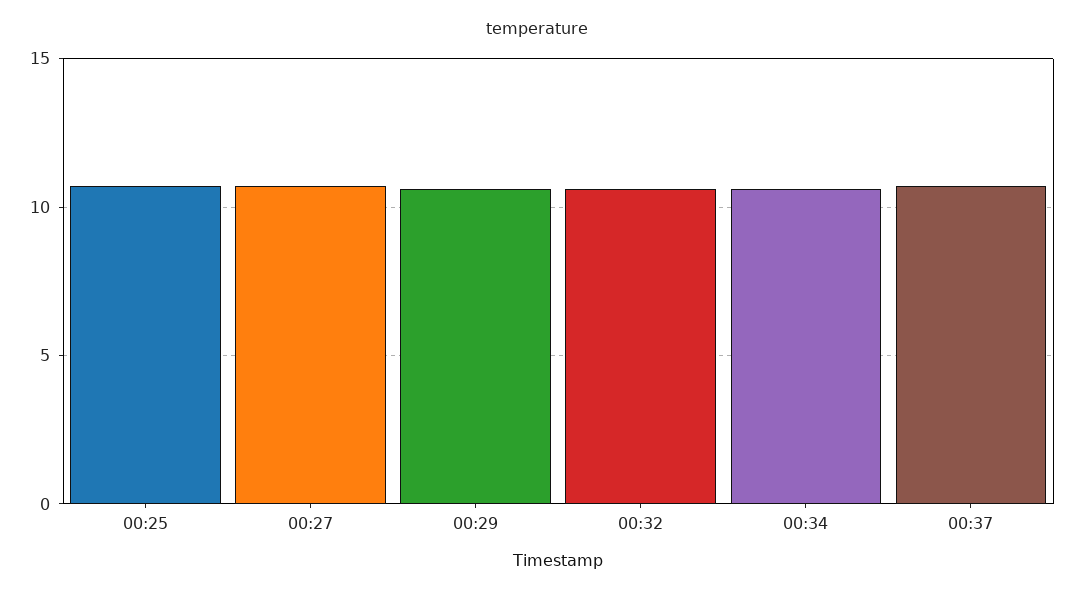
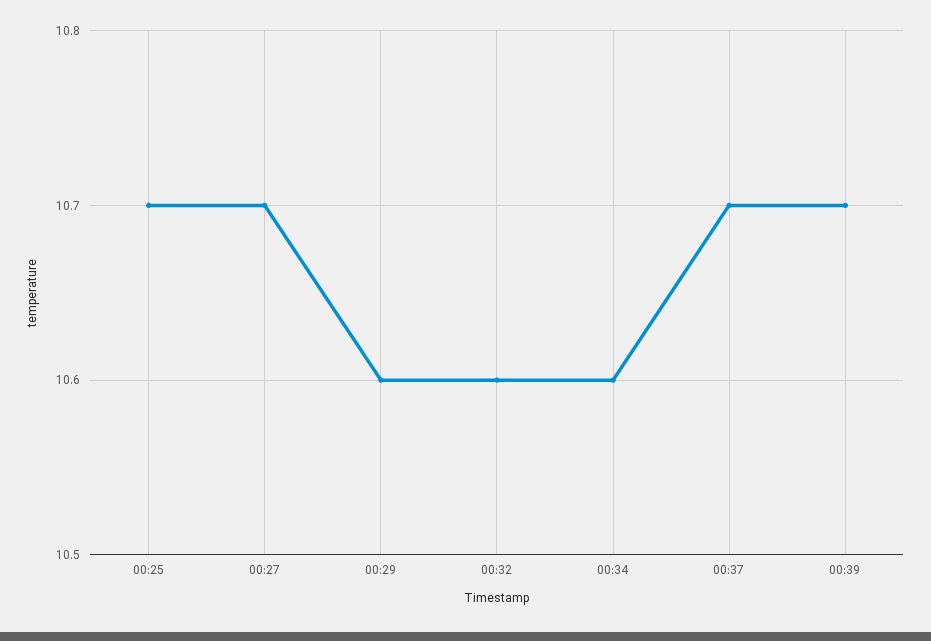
00:39: none -> 10.7

